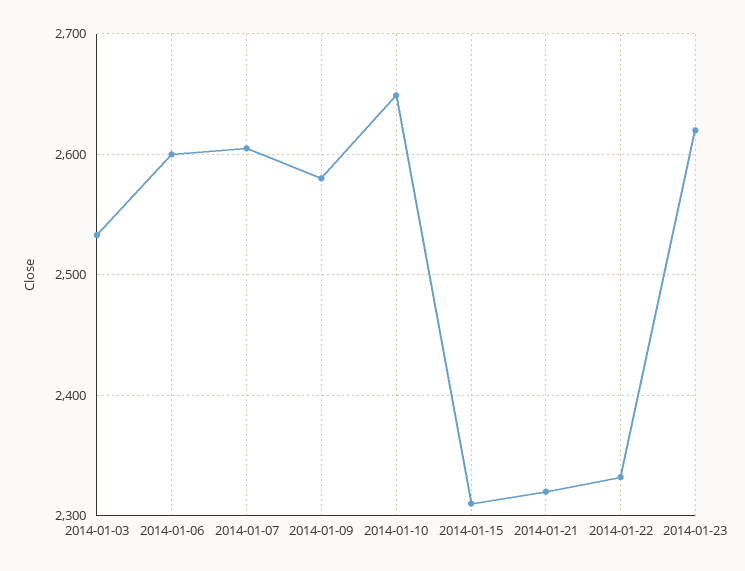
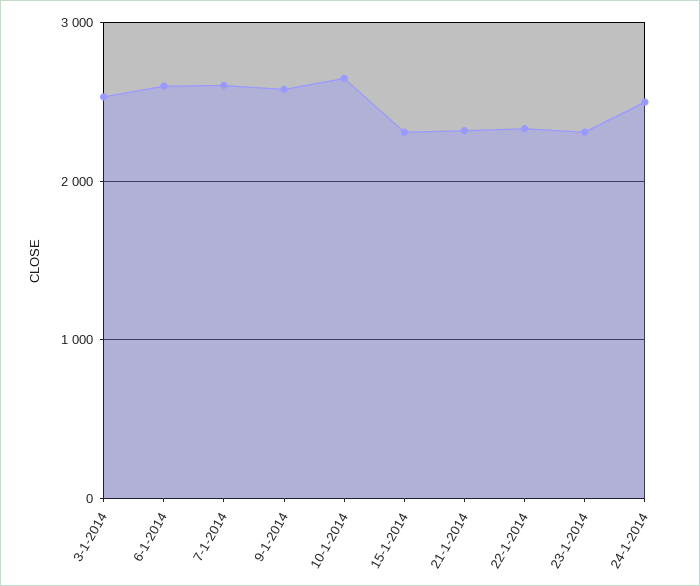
2014-01-23: 2620 -> 2300
24-1-2014: none -> 2500

